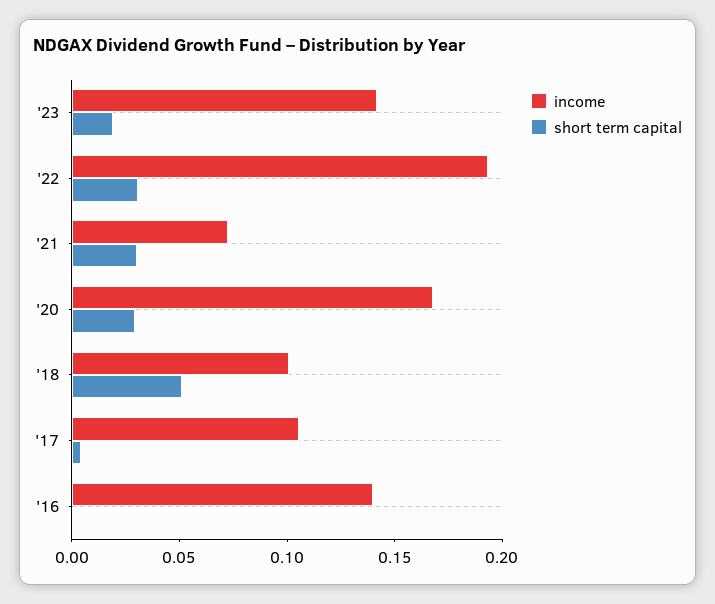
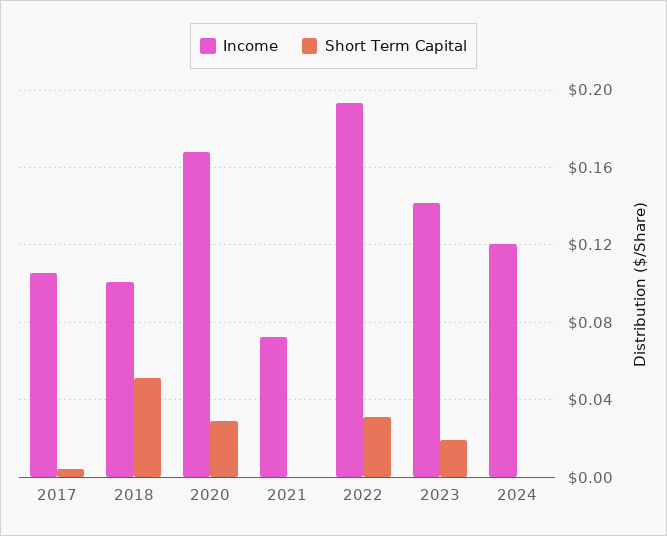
short term capital, '21: 0.03 -> 0
income, '16: 0.14 -> none
short term capital, '16: 0 -> none
income, 2024: none -> 0.12
short term capital, 2024: none -> 0

